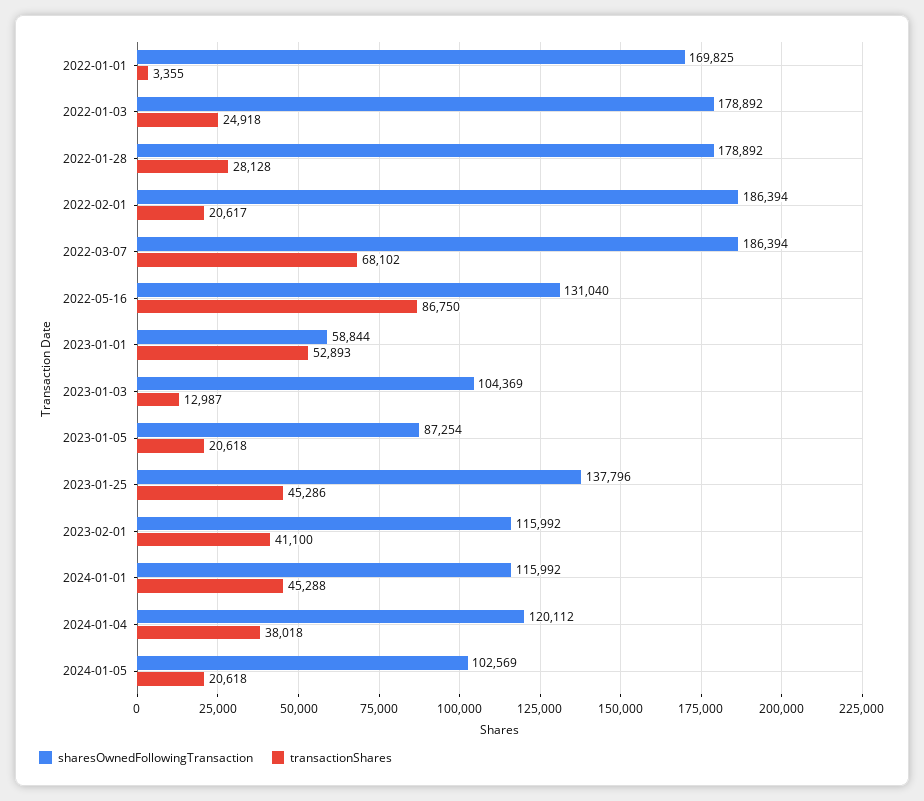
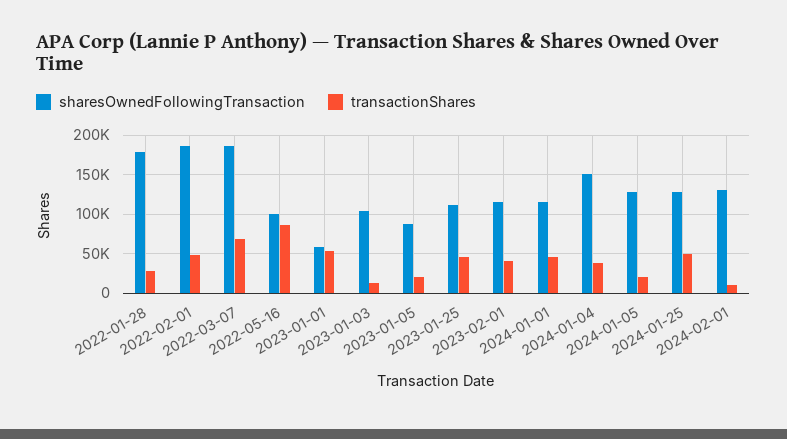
sharesOwnedFollowingTransaction, 2022-01-01: 169825 -> none
transactionShares, 2022-01-01: 3355 -> none
sharesOwnedFollowingTransaction, 2022-01-03: 178892 -> none
transactionShares, 2022-01-03: 24918 -> none
transactionShares, 2022-02-01: 20617 -> 50000
sharesOwnedFollowingTransaction, 2022-05-16: 131040 -> 100000
sharesOwnedFollowingTransaction, 2023-01-25: 137796 -> 110000
sharesOwnedFollowingTransaction, 2024-01-04: 120112 -> 150000
sharesOwnedFollowingTransaction, 2024-01-05: 102569 -> 130000
sharesOwnedFollowingTransaction, 2024-01-25: none -> 130000
transactionShares, 2024-01-25: none -> 50000
sharesOwnedFollowingTransaction, 2024-02-01: none -> 130000
transactionShares, 2024-02-01: none -> 10000

